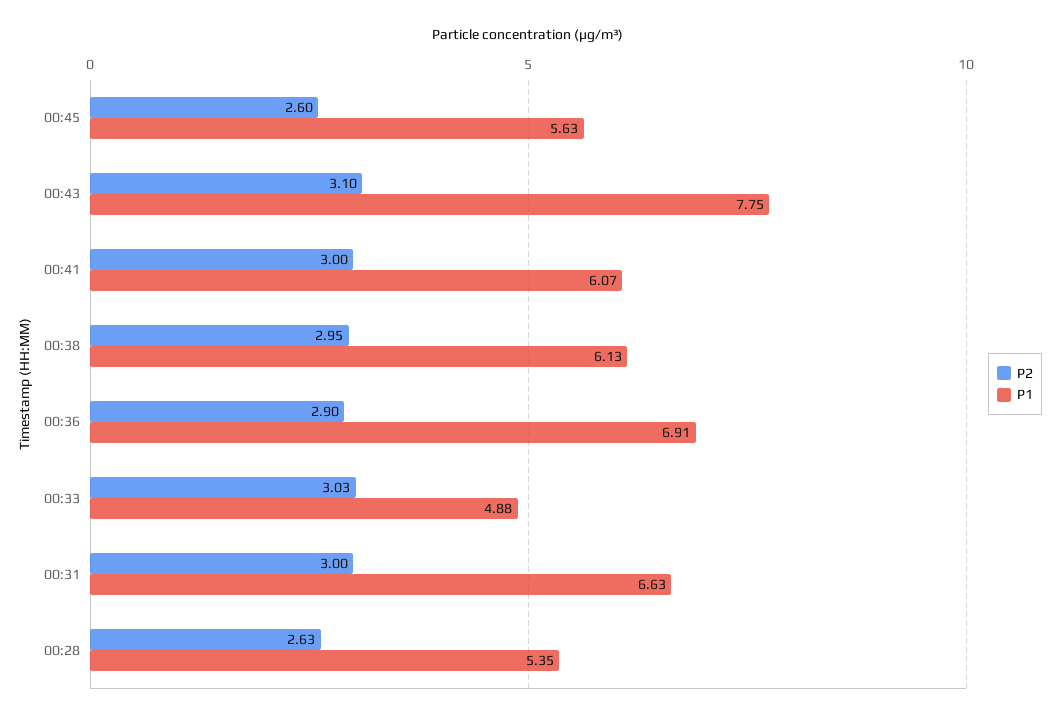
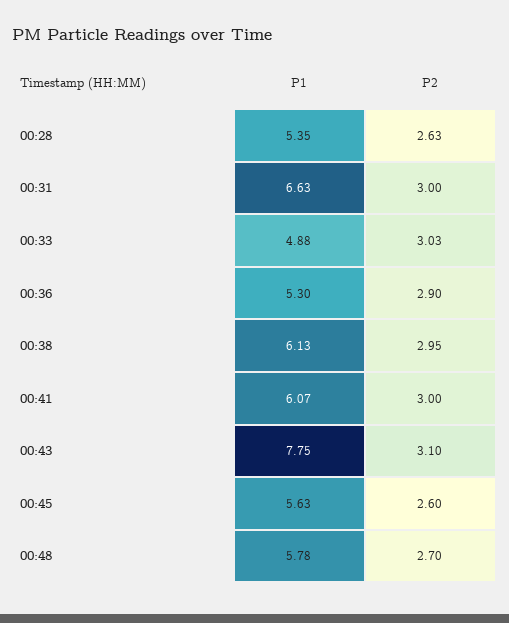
P1, 00:36: 6.91 -> 5.3
P1, 00:48: none -> 5.78
P2, 00:48: none -> 2.7

